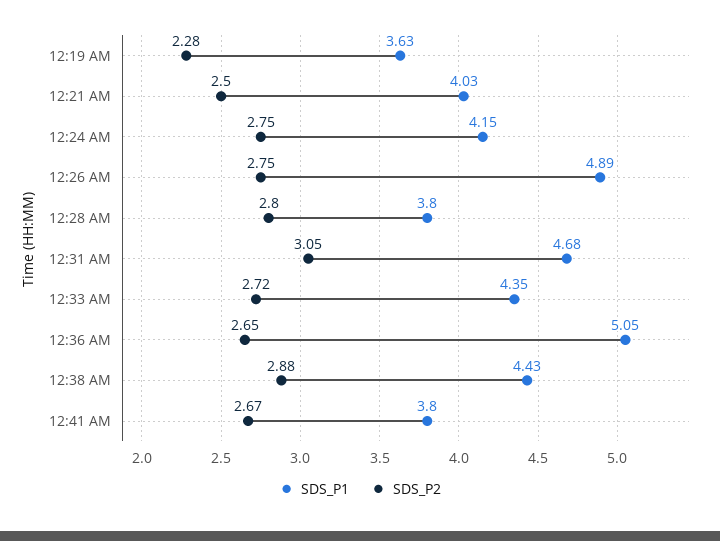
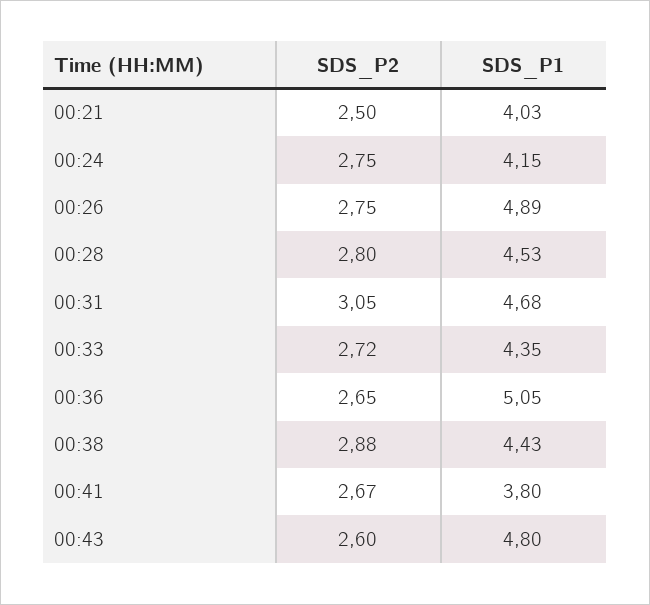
SDS_P1, 12:19 AM: 3.63 -> none
SDS_P2, 12:19 AM: 2.28 -> none
SDS_P1, 12:28 AM: 3.8 -> 4.53
SDS_P2, 00:43: none -> 2.6
SDS_P1, 00:43: none -> 4.8

